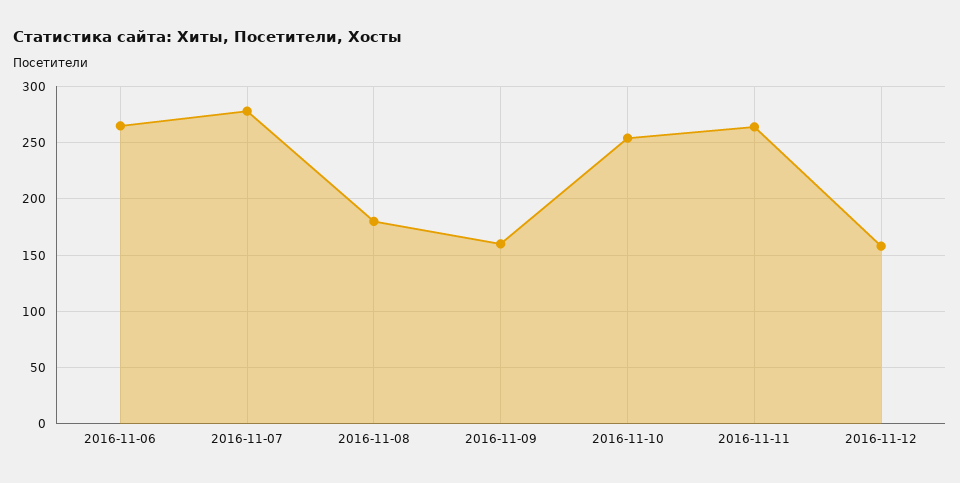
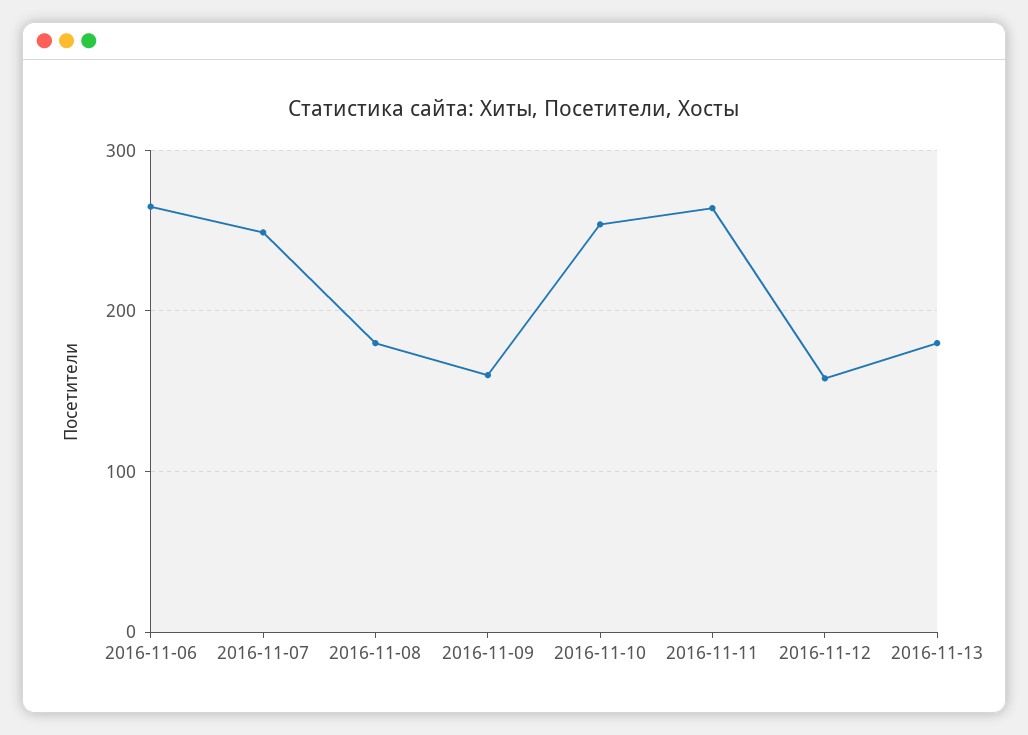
2016-11-07: 280 -> 250
2016-11-13: none -> 180

